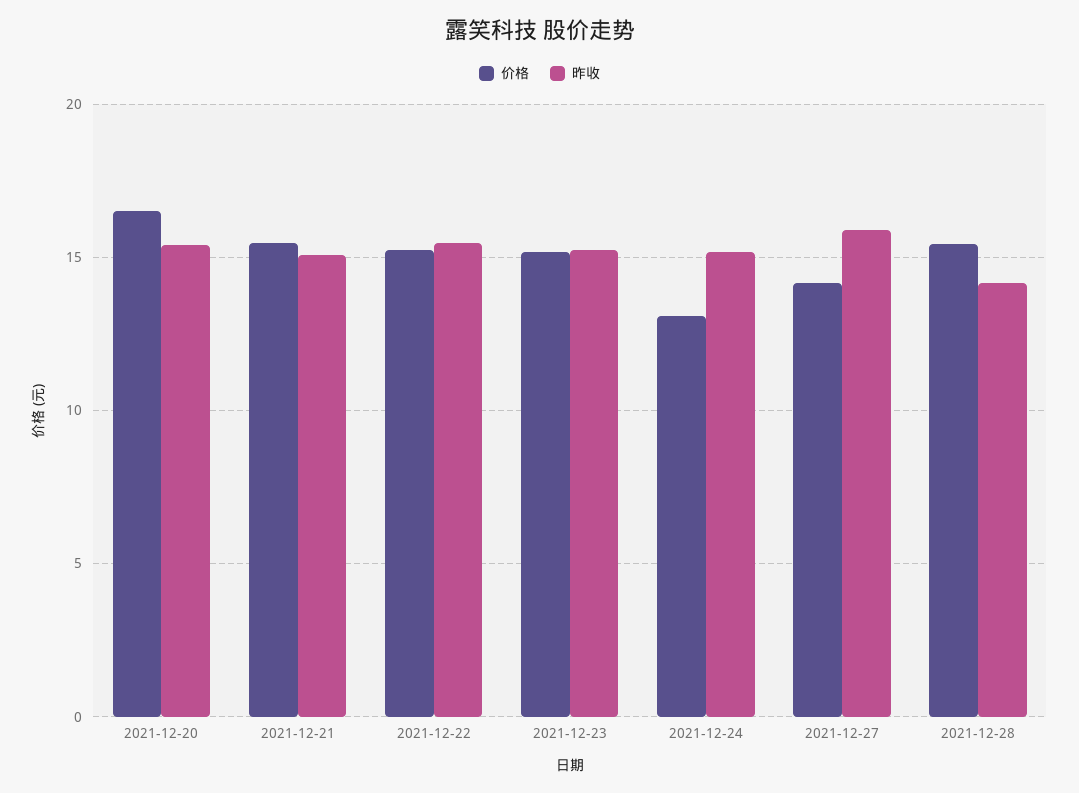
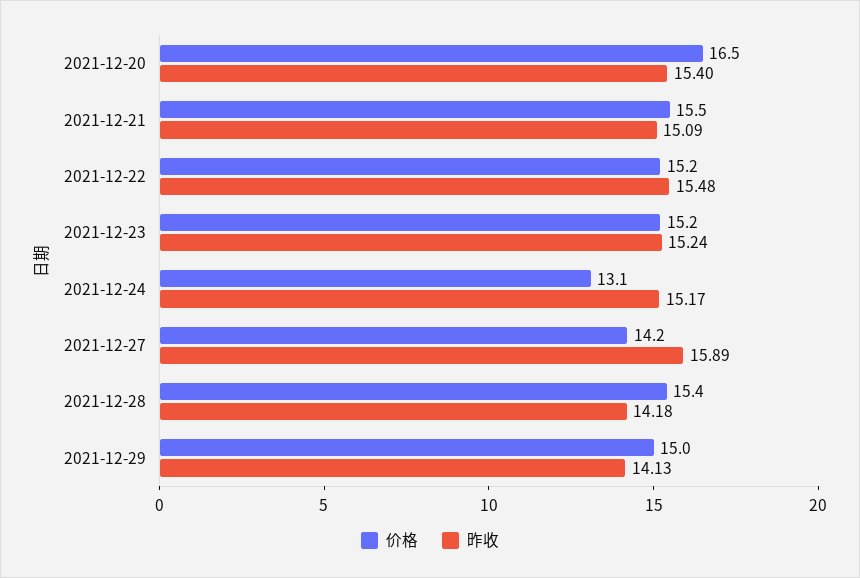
价格, 2021-12-29: none -> 15
昨收, 2021-12-29: none -> 14.13

